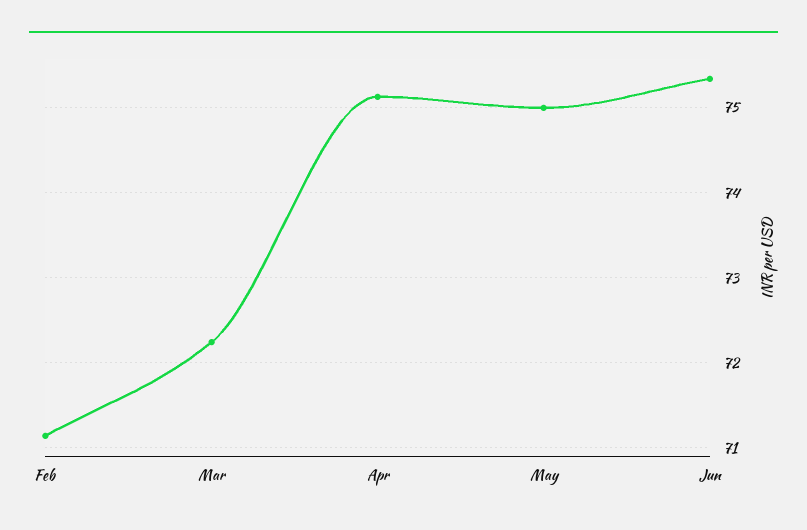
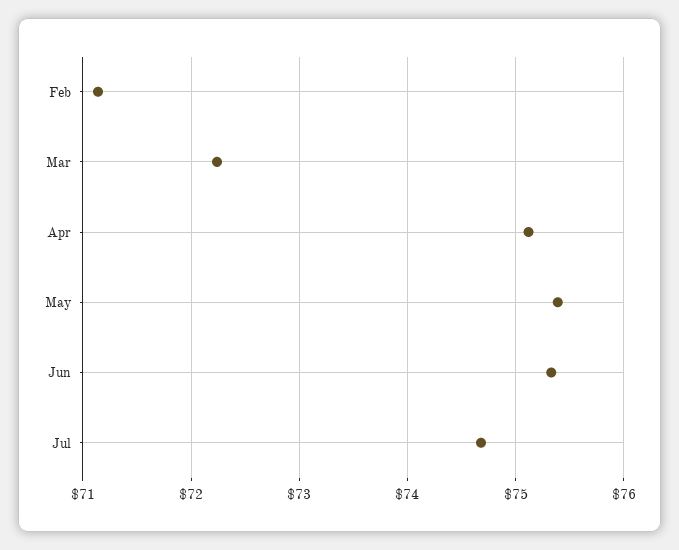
May: 75 -> 75.4
Jul: none -> 74.7

